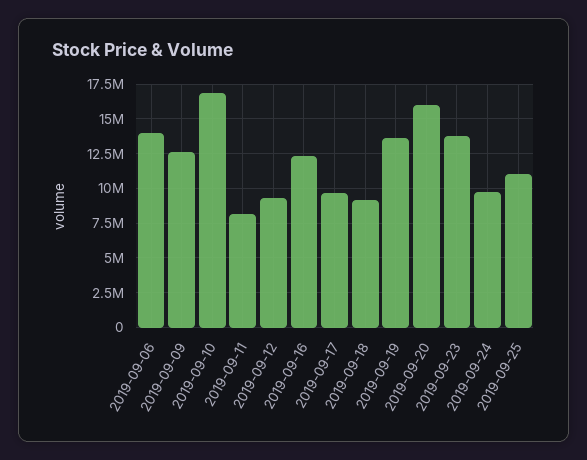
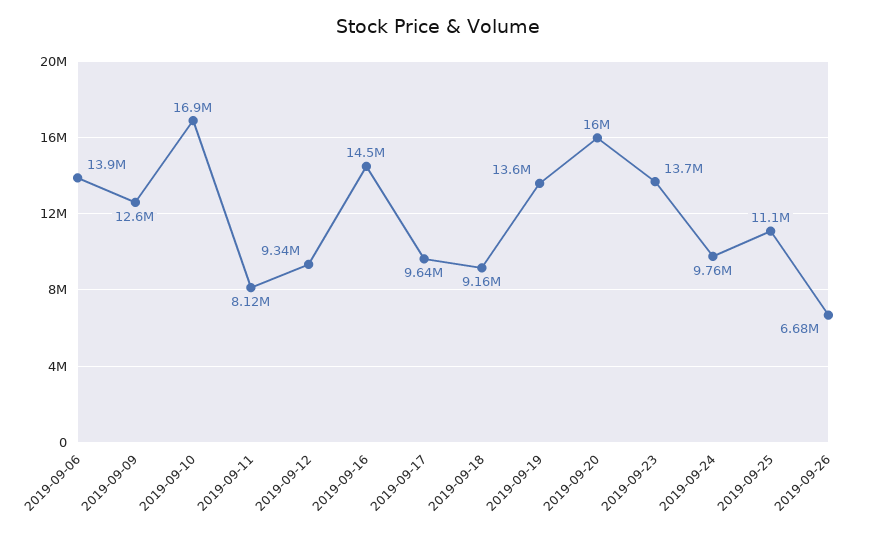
2019-09-16: 12500000 -> 14500000
2019-09-26: none -> 6680000

